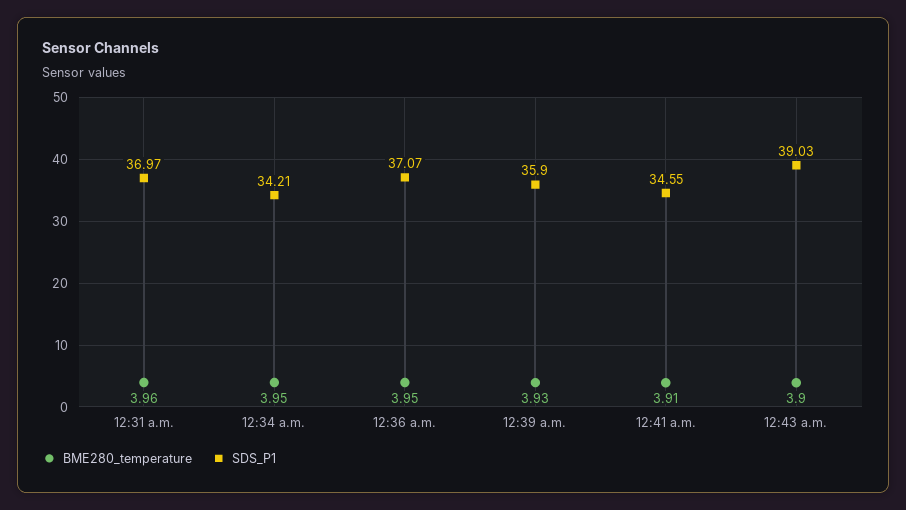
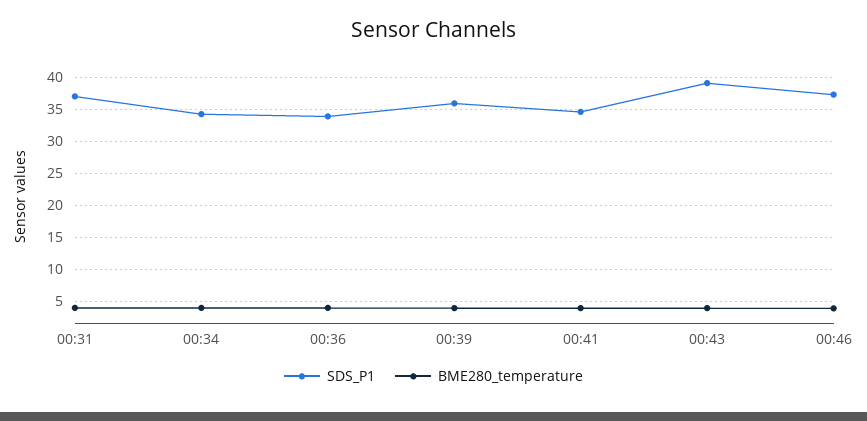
SDS_P1, 12:36 a.m.: 37.07 -> 34
SDS_P1, 00:46: none -> 37
BME280_temperature, 00:46: none -> 4

